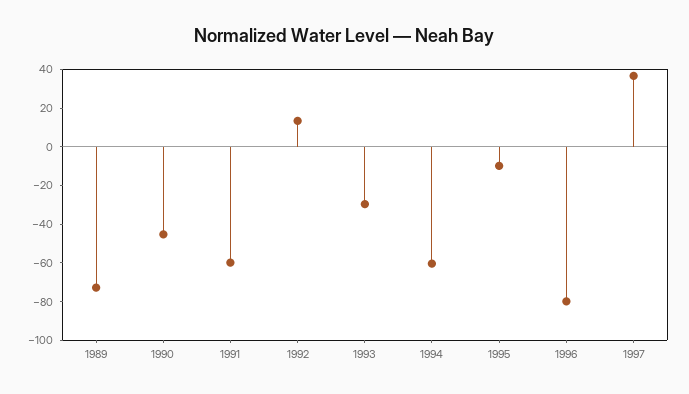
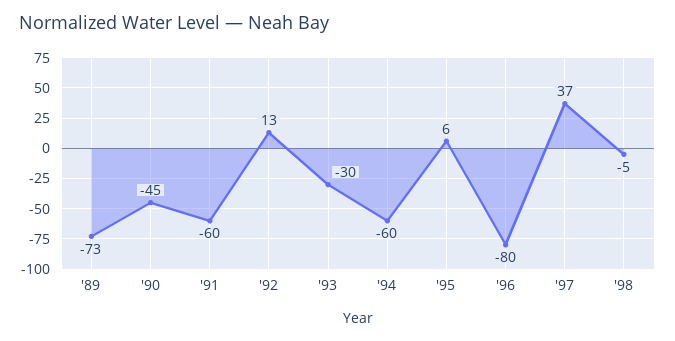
1995: -10 -> 6
'98: none -> -5

